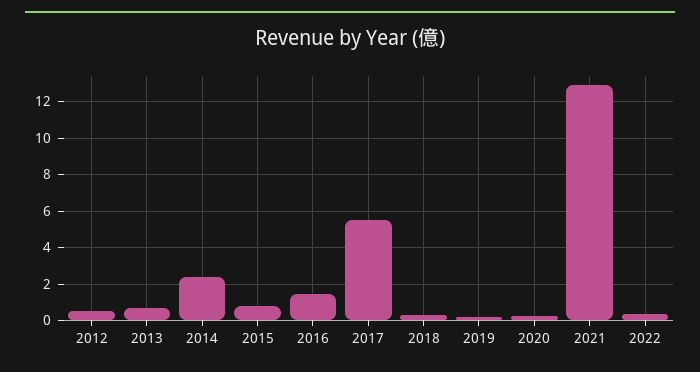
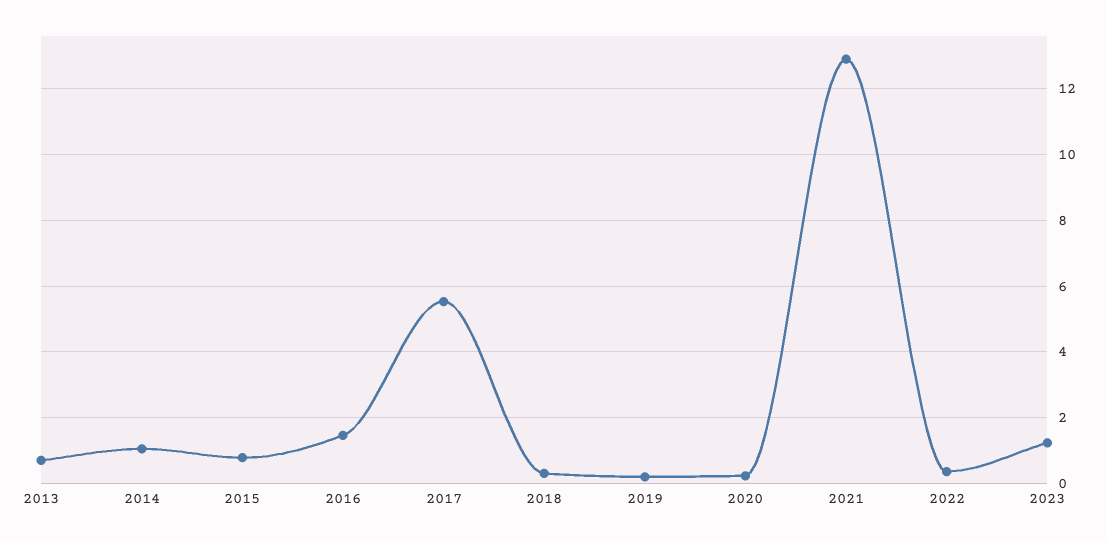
2012: 0.5 -> none
2014: 2.5 -> 1
2023: none -> 1.2

